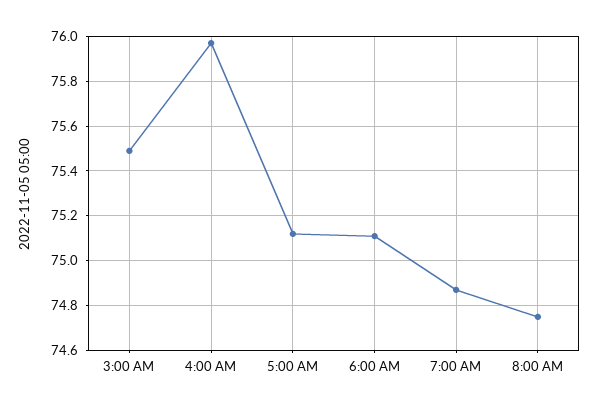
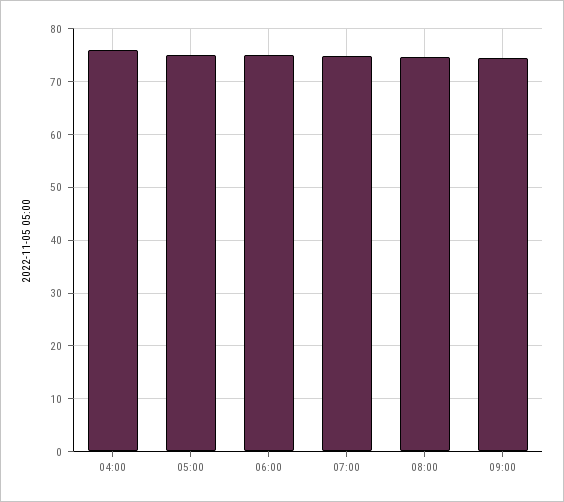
3:00 AM: 75.5 -> none
09:00: none -> 74

